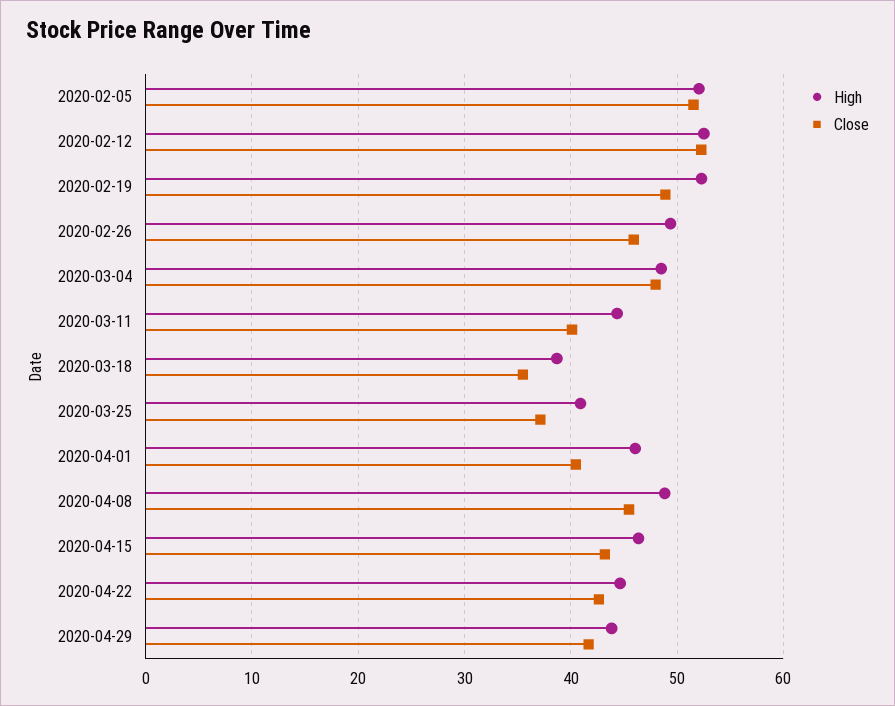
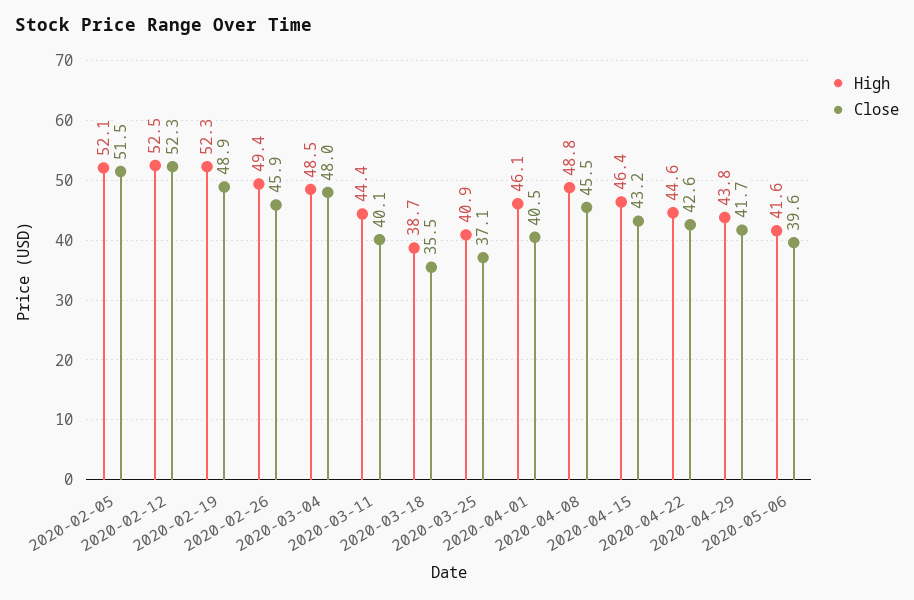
High, 2020-05-06: none -> 41.6
Close, 2020-05-06: none -> 39.6

